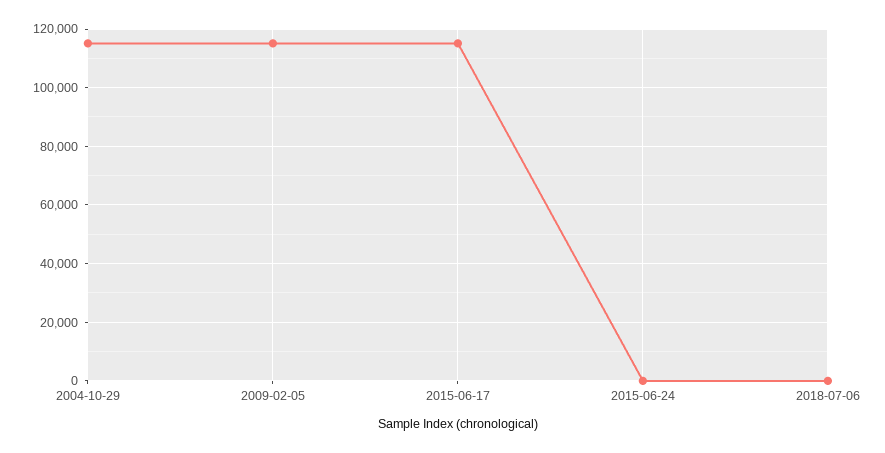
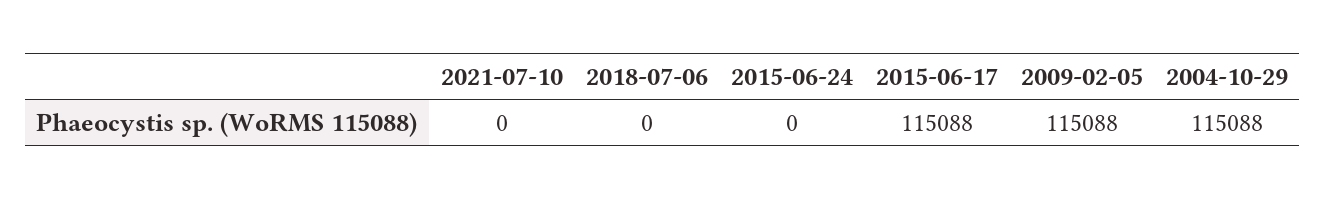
2021-07-10: none -> 0

